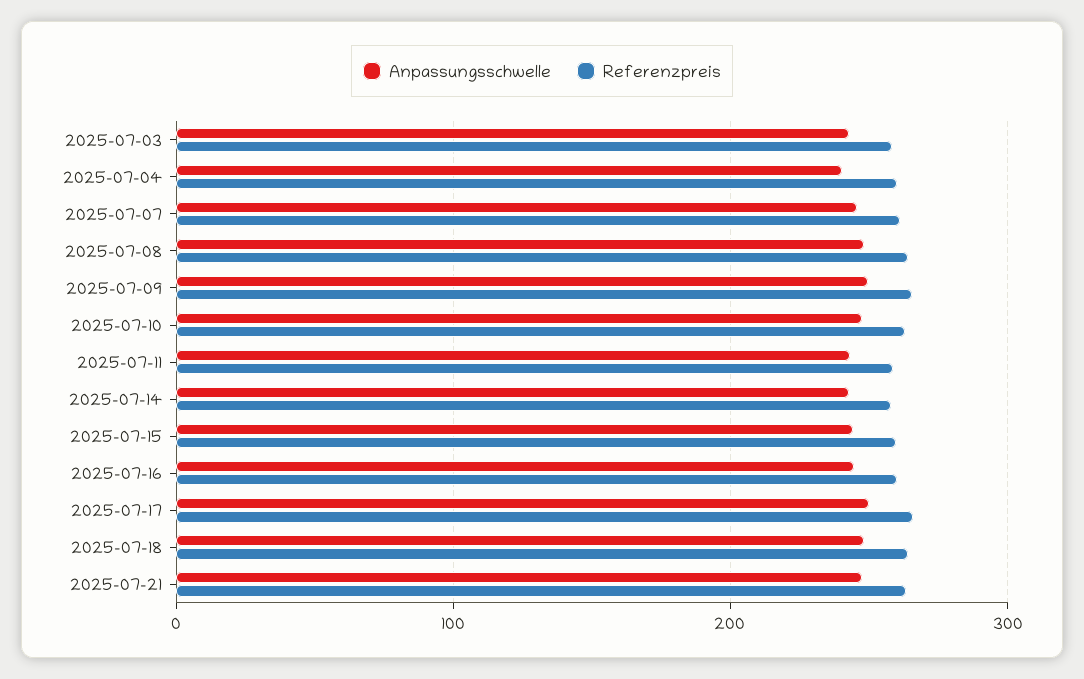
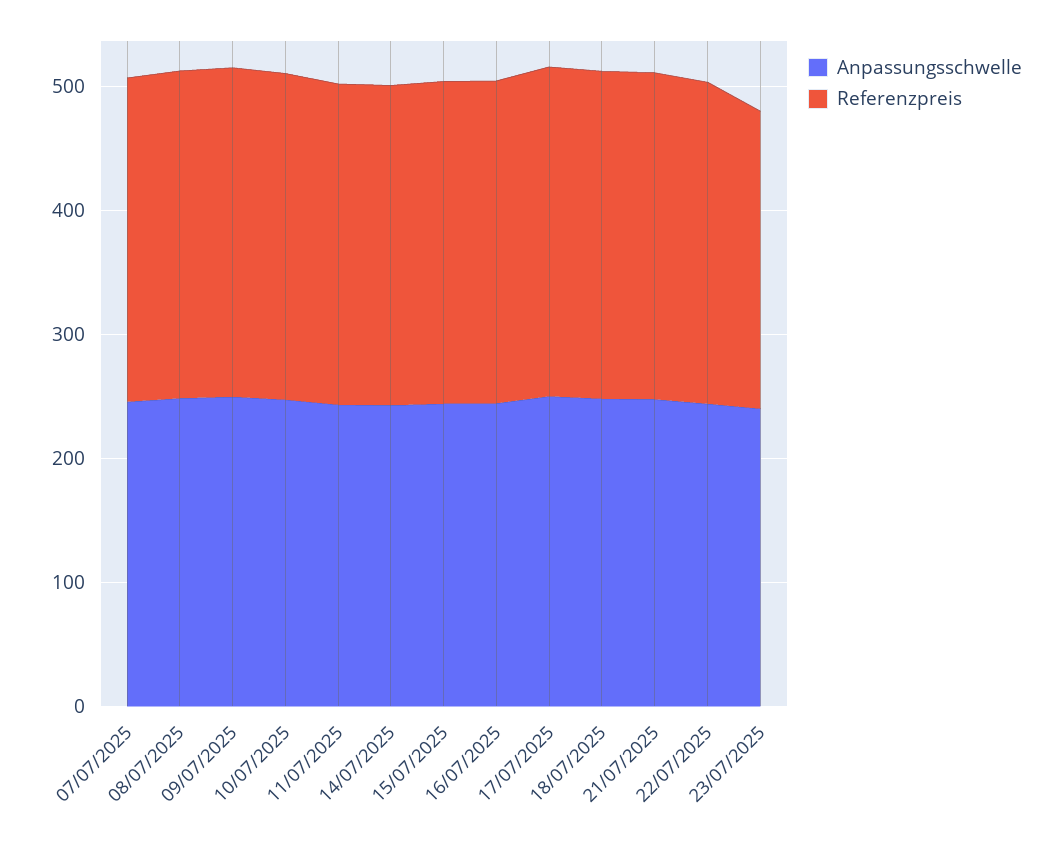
Anpassungsschwelle, 2025-07-03: 240 -> none
Referenzpreis, 2025-07-03: 260 -> none
Anpassungsschwelle, 2025-07-04: 240 -> none
Referenzpreis, 2025-07-04: 260 -> none
Anpassungsschwelle, 22/07/2025: none -> 240
Referenzpreis, 22/07/2025: none -> 260
Anpassungsschwelle, 23/07/2025: none -> 240
Referenzpreis, 23/07/2025: none -> 240

